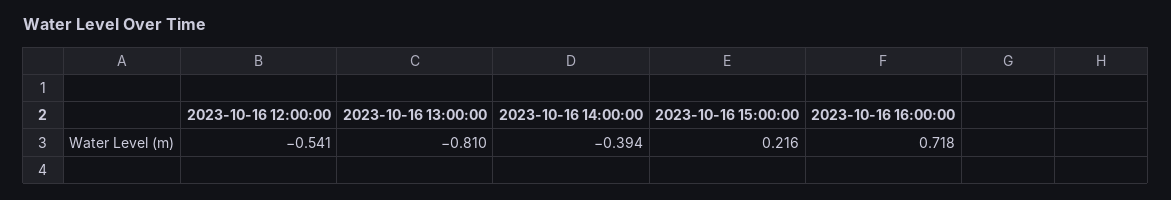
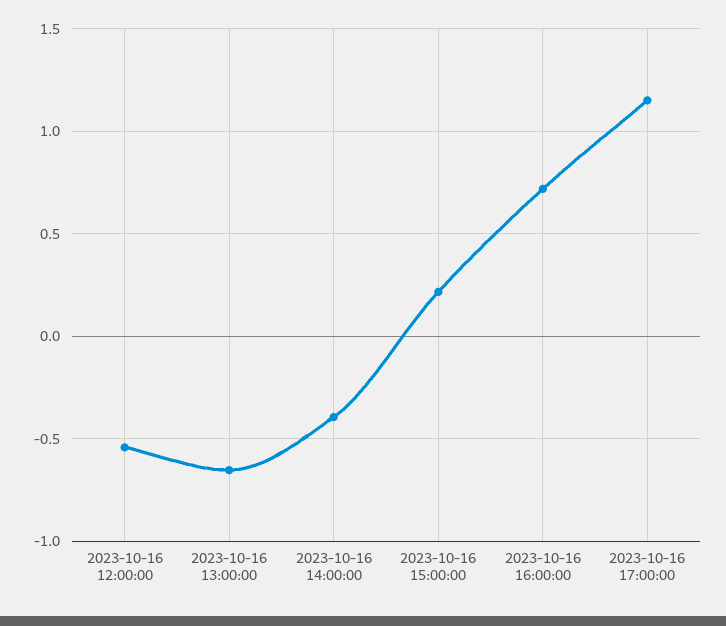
2023-10-16 13:00:00: -0.81 -> -0.65
2023-10-16 17:00:00: none -> 1.15

